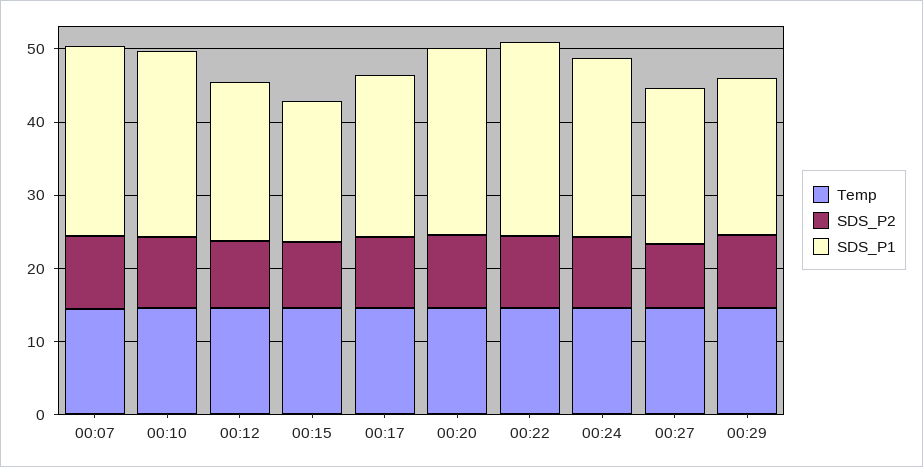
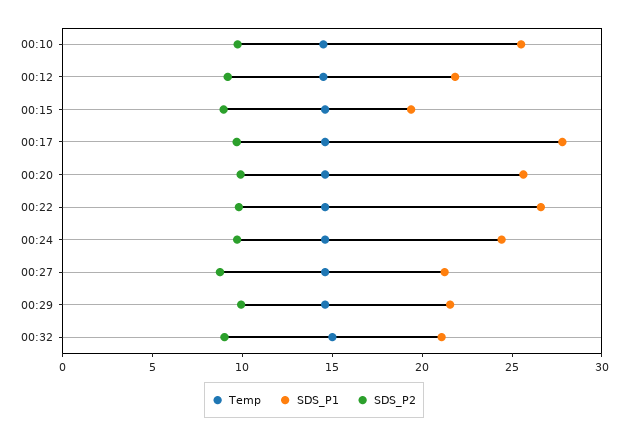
Temp, 00:07: 14 -> none
SDS_P2, 00:07: 10 -> none
SDS_P1, 00:07: 26 -> none
SDS_P1, 00:17: 22 -> 28
Temp, 00:32: none -> 15
SDS_P1, 00:32: none -> 21
SDS_P2, 00:32: none -> 9

